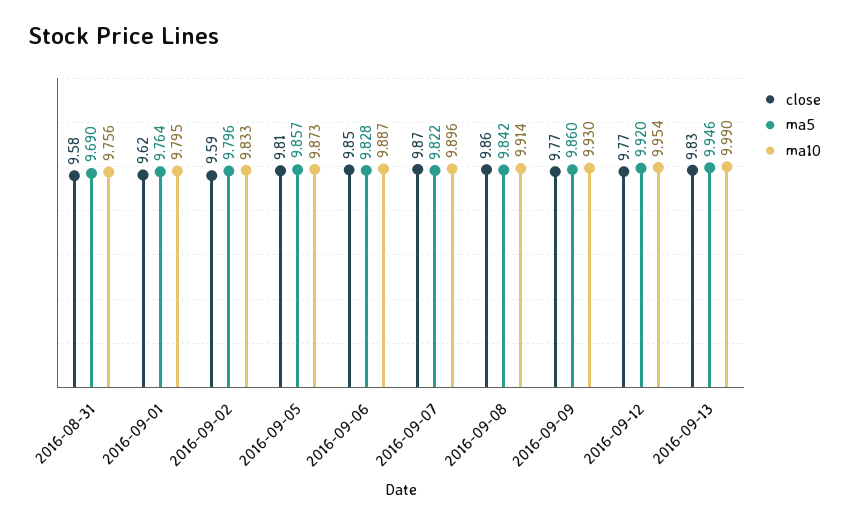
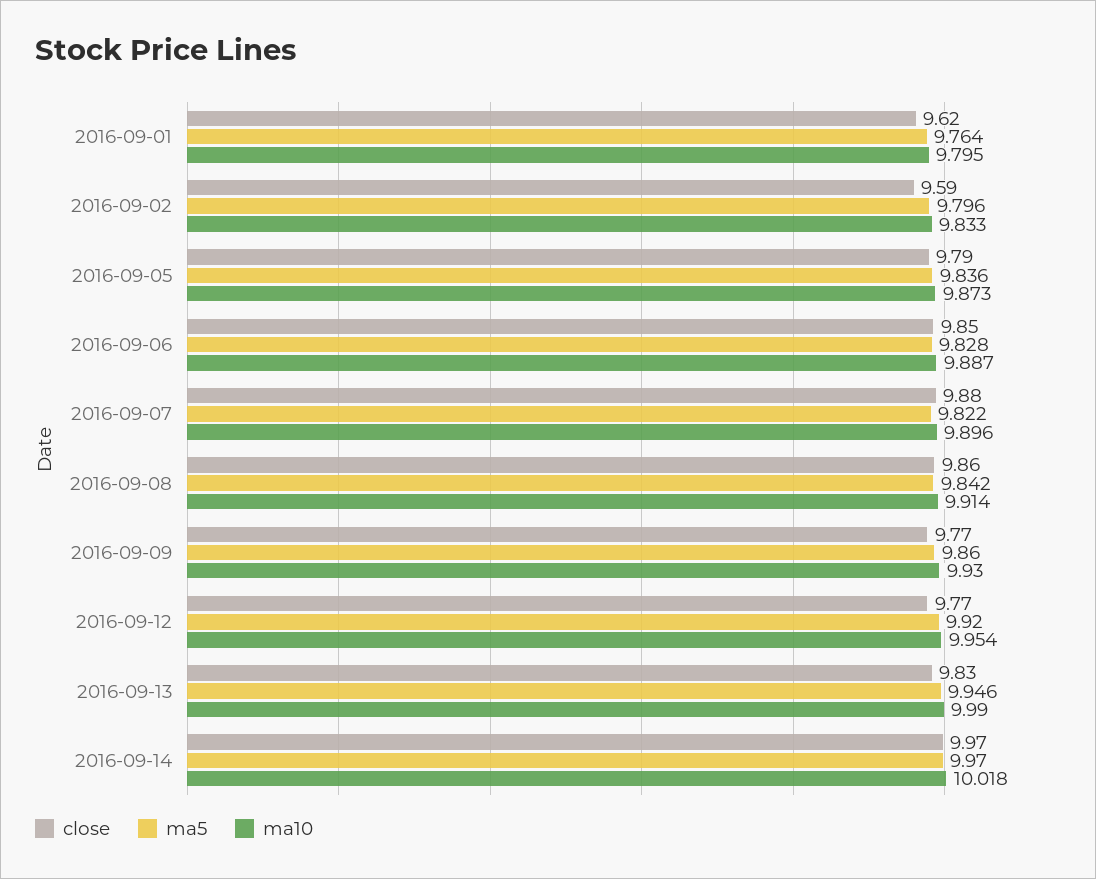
close, 2016-08-31: 9.58 -> none
ma5, 2016-08-31: 9.69 -> none
ma10, 2016-08-31: 9.756 -> none
close, 2016-09-05: 9.81 -> 9.79
ma5, 2016-09-05: 9.857 -> 9.836
close, 2016-09-07: 9.87 -> 9.88
close, 2016-09-14: none -> 9.97
ma5, 2016-09-14: none -> 9.97
ma10, 2016-09-14: none -> 10.018

